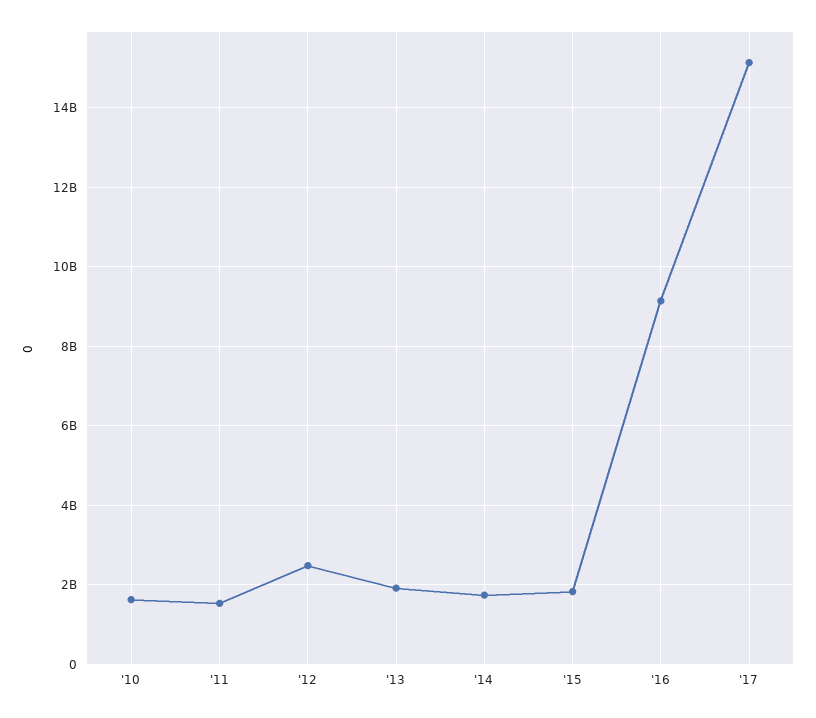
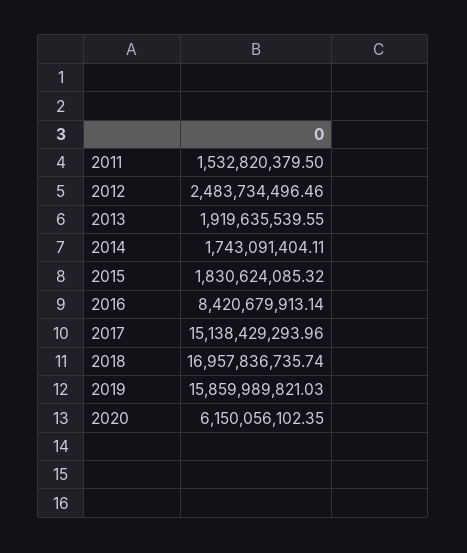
'10: 1600000000 -> none
'16: 9200000000 -> 8420679913.14
2018: none -> 16957836735.74
2019: none -> 15859989821.03
2020: none -> 6150056102.35

